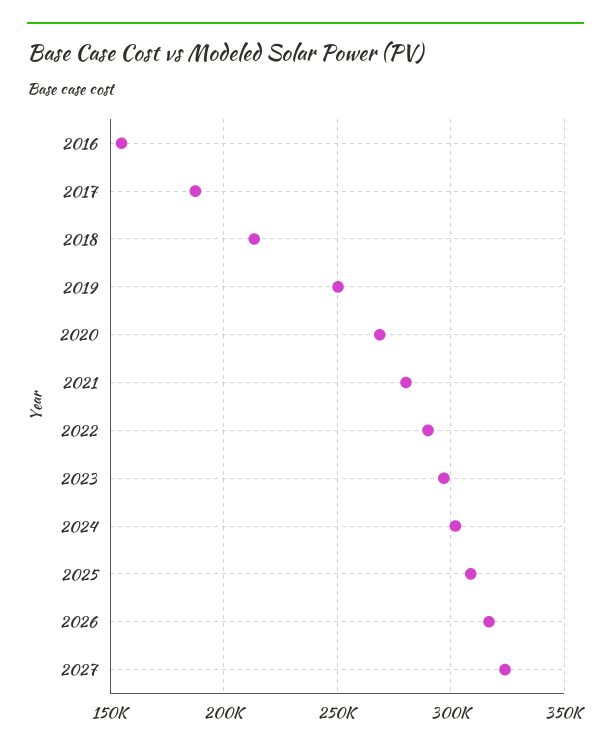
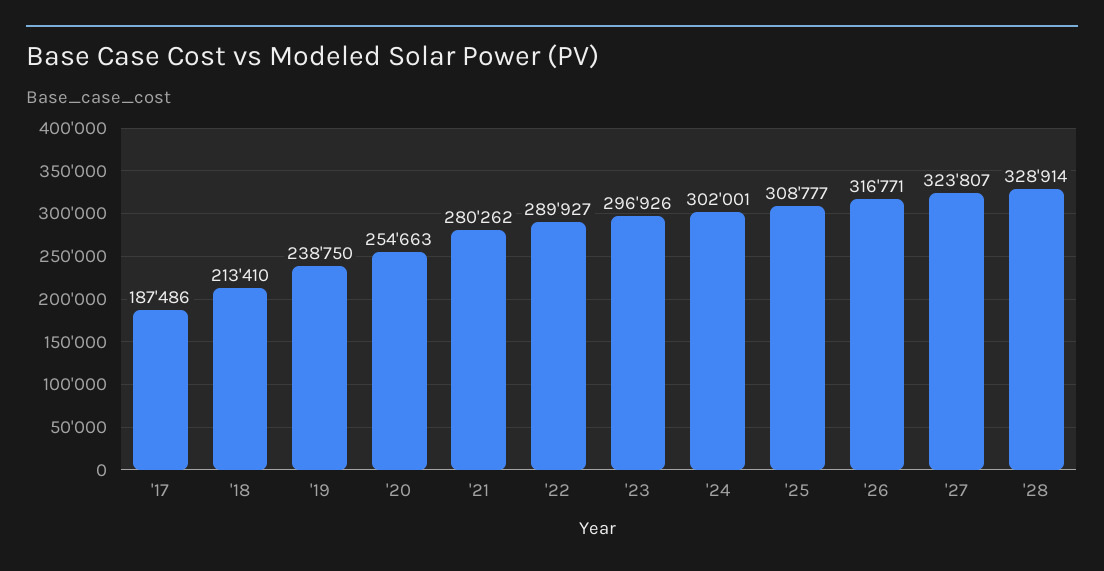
2016: 155000 -> none
2019: 250000 -> 238750
2020: 270000 -> 254663
'28: none -> 328914

